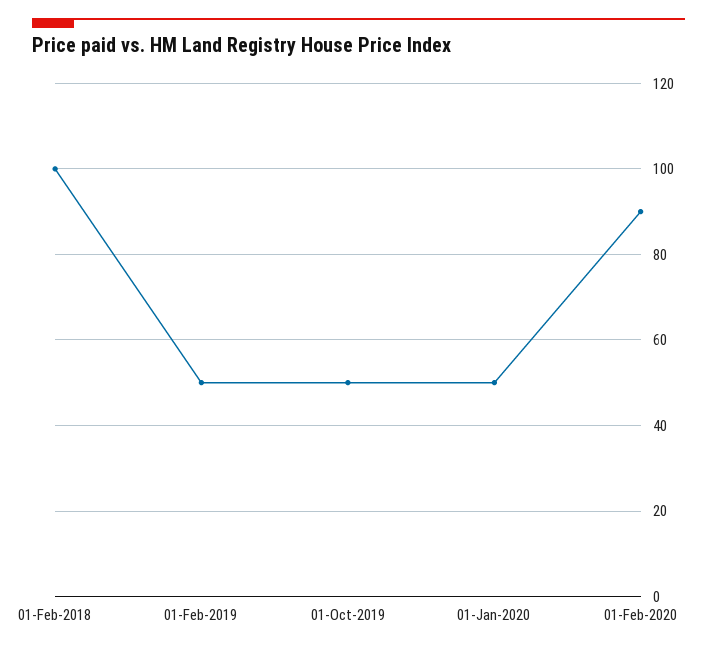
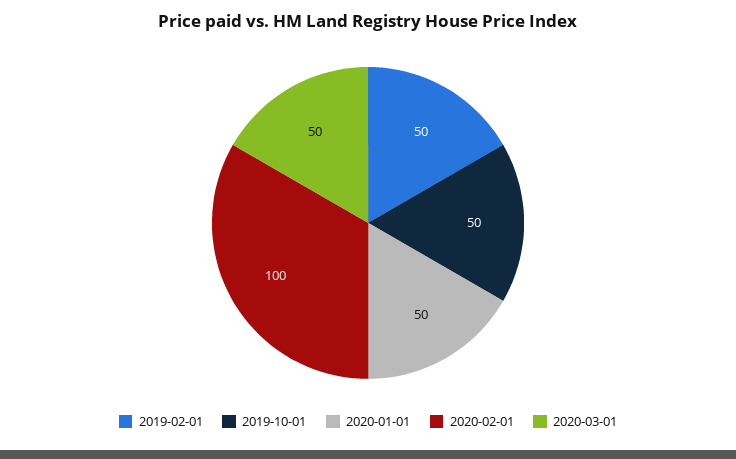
01-Feb-2018: 100 -> none
01-Feb-2020: 90 -> 100
2020-03-01: none -> 50

